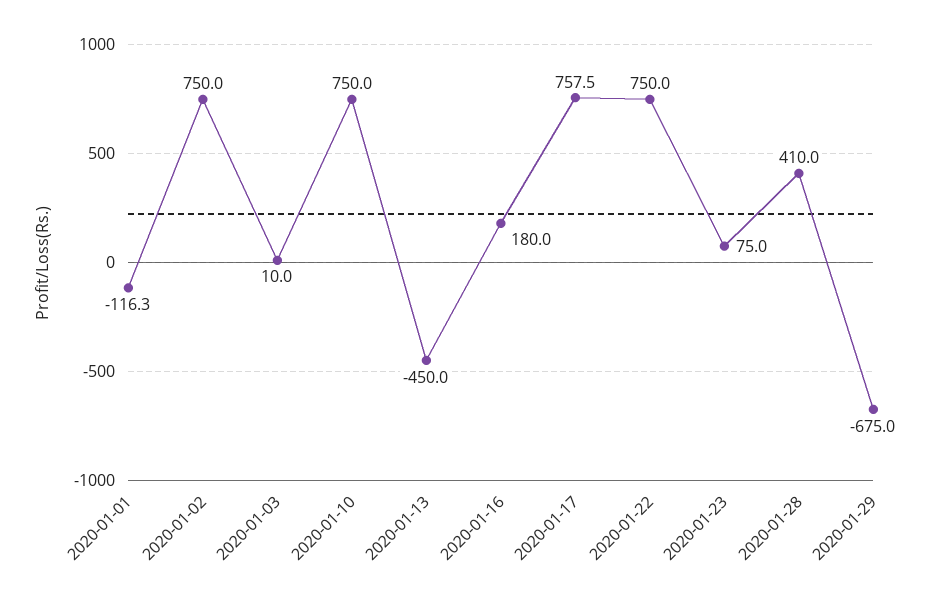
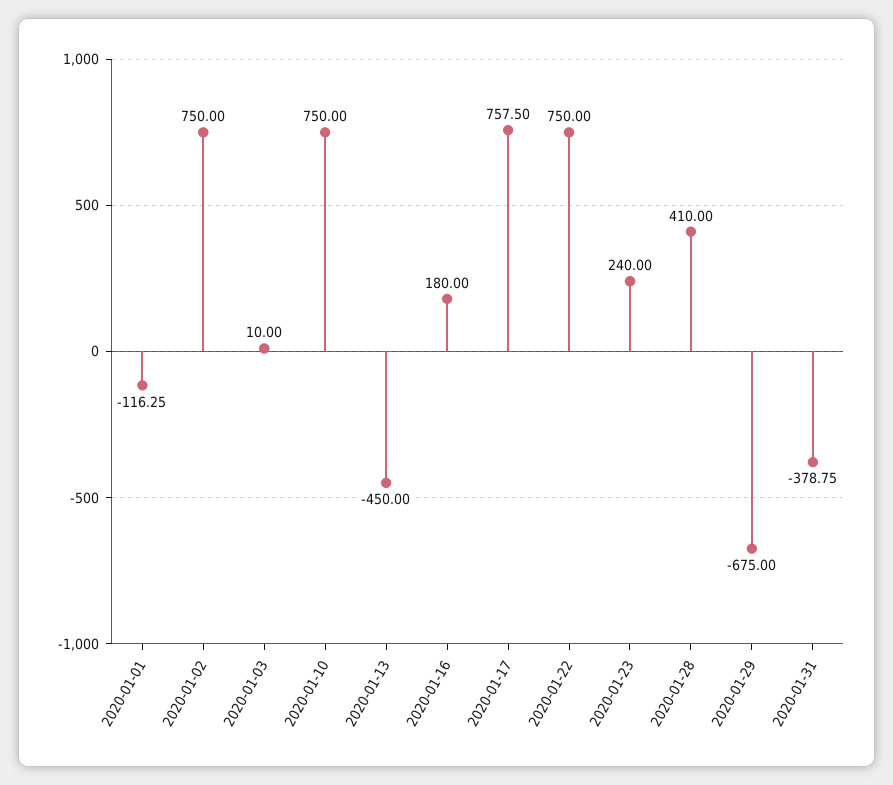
2020-01-23: 75 -> 240
2020-01-31: none -> -378.75

